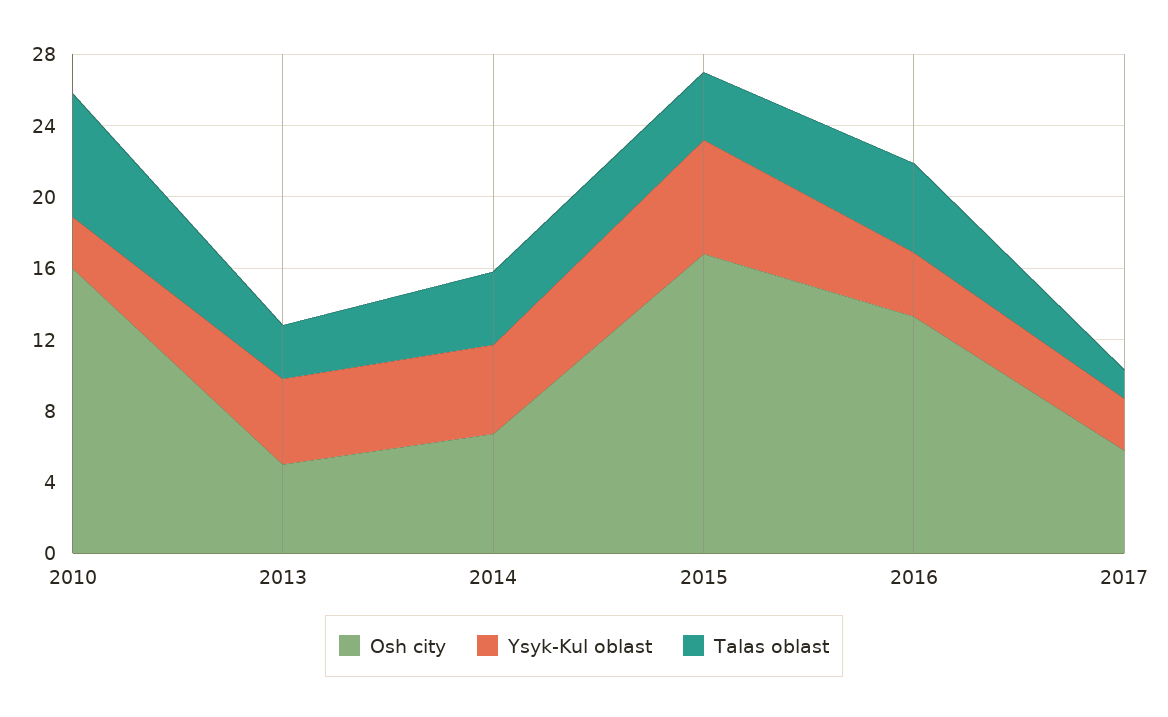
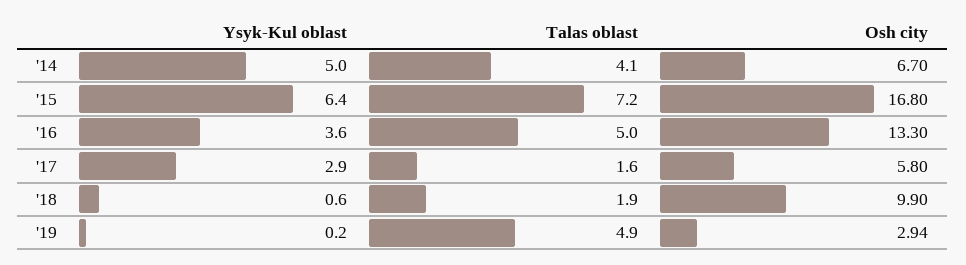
Osh city, 2010: 16 -> none
Ysyk-Kul oblast, 2010: 3 -> none
Talas oblast, 2010: 7 -> none
Osh city, 2013: 5 -> none
Ysyk-Kul oblast, 2013: 5 -> none
Talas oblast, 2013: 3 -> none
Talas oblast, 2015: 4 -> 7.2
Ysyk-Kul oblast, '18: none -> 0.6
Talas oblast, '18: none -> 1.9
Osh city, '18: none -> 9.9
Ysyk-Kul oblast, '19: none -> 0.2
Talas oblast, '19: none -> 4.9
Osh city, '19: none -> 2.94

